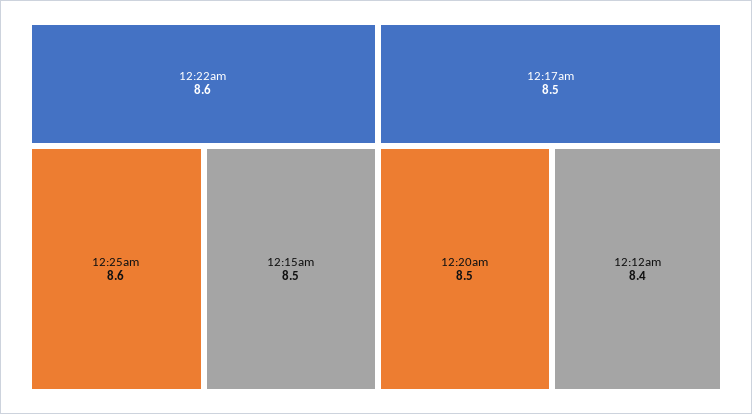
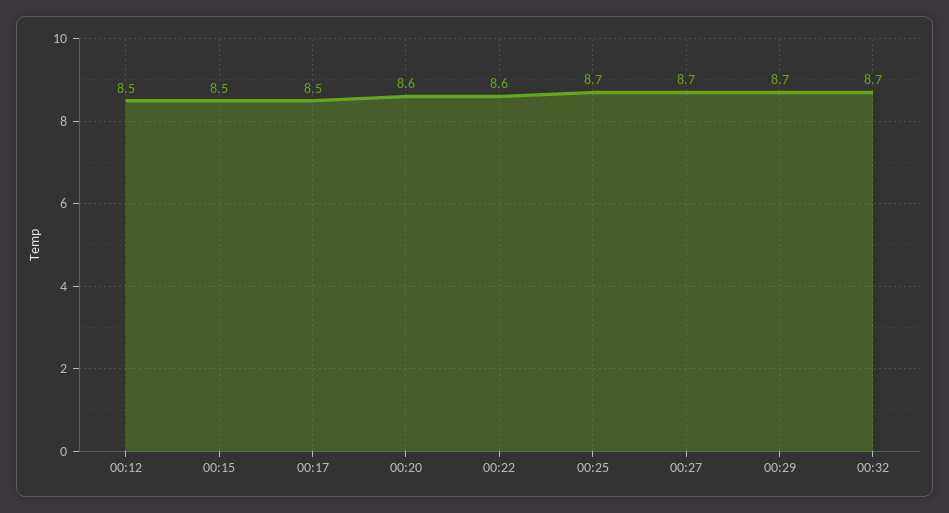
12:25am: 8.6 -> 8.7
12:20am: 8.5 -> 8.6
12:12am: 8.4 -> 8.5
00:27: none -> 8.7
00:29: none -> 8.7
00:32: none -> 8.7

